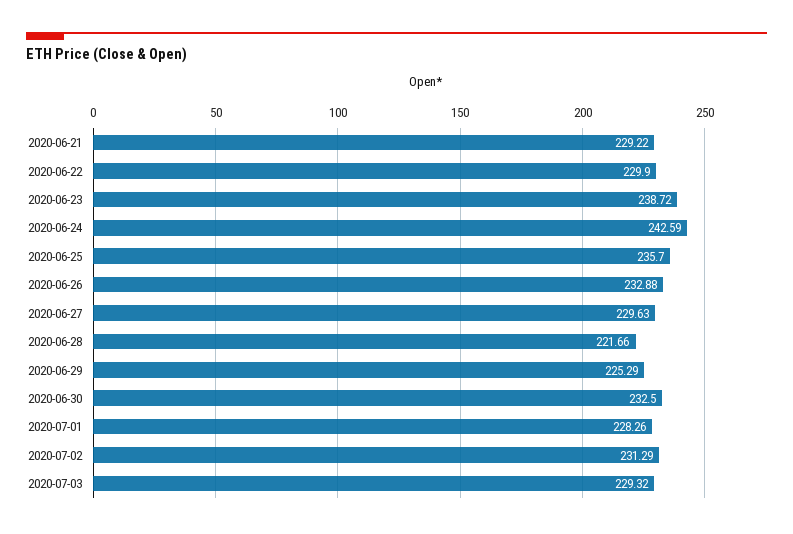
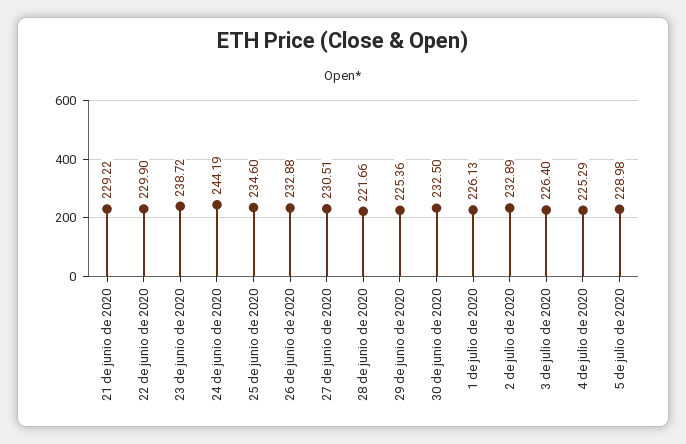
2020-06-24: 242.59 -> 244.19
2020-06-25: 235.7 -> 234.6
2020-06-27: 229.63 -> 230.51
2020-06-29: 225.29 -> 225.36
2020-07-01: 228.26 -> 226.13
2020-07-02: 231.29 -> 232.89
2020-07-03: 229.32 -> 226.4
4 de julio de 2020: none -> 225.29
5 de julio de 2020: none -> 228.98

